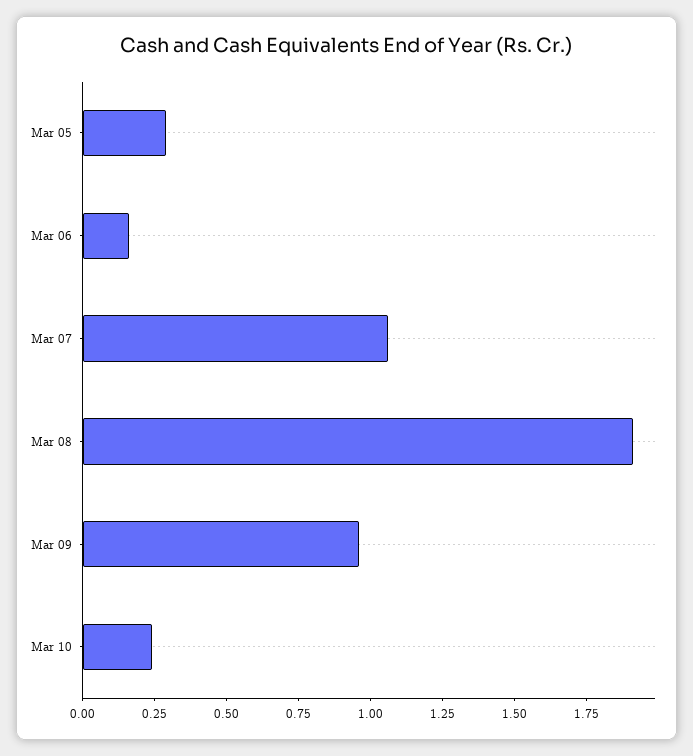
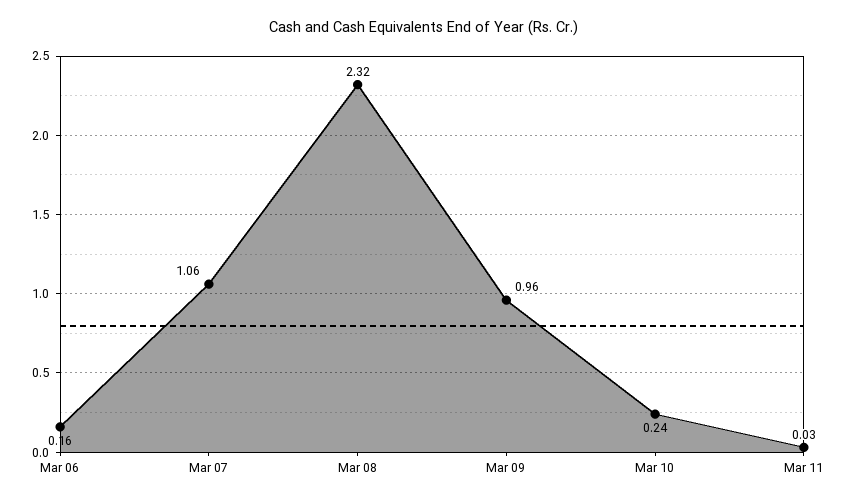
Mar 05: 0.3 -> none
Mar 08: 1.9 -> 2.32
Mar 11: none -> 0.03

